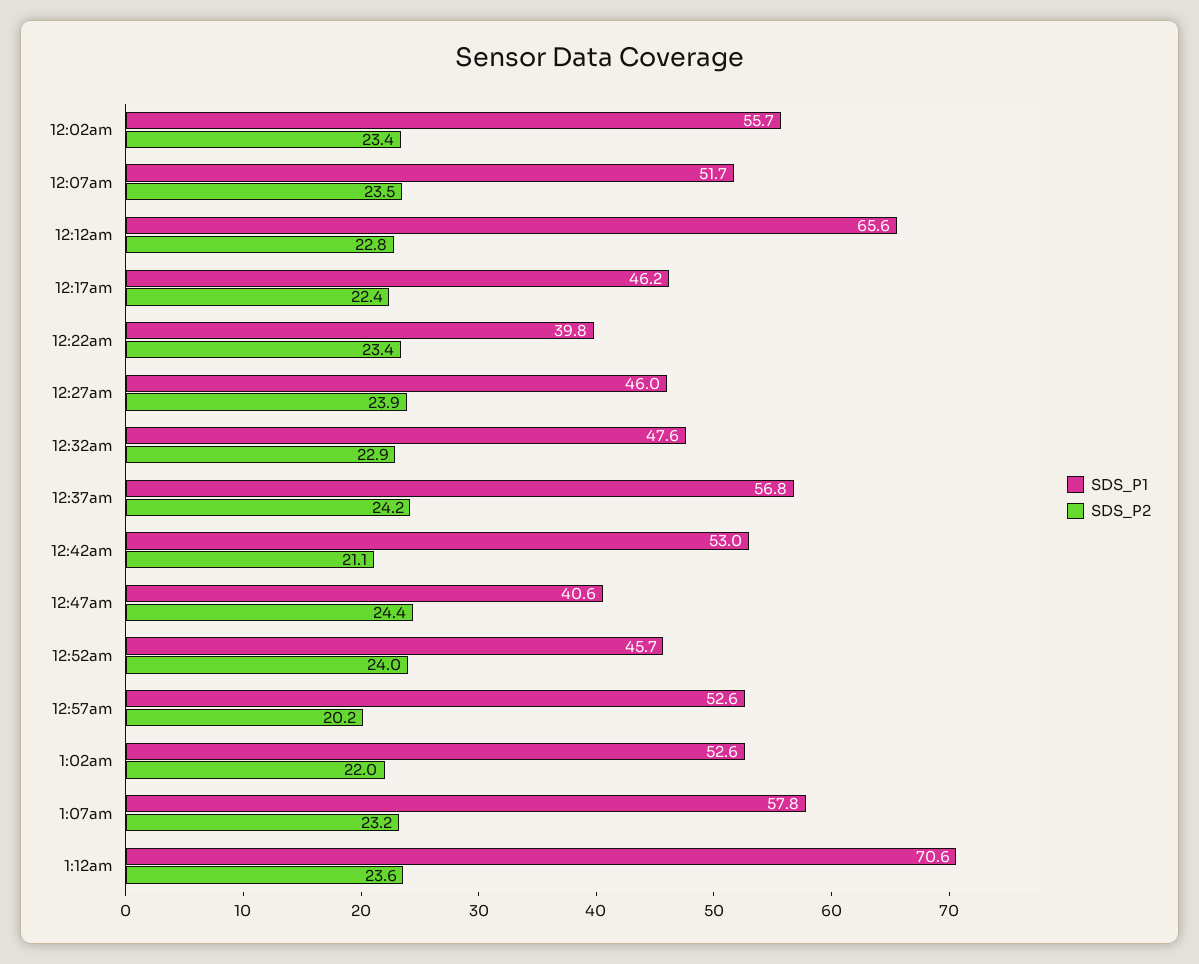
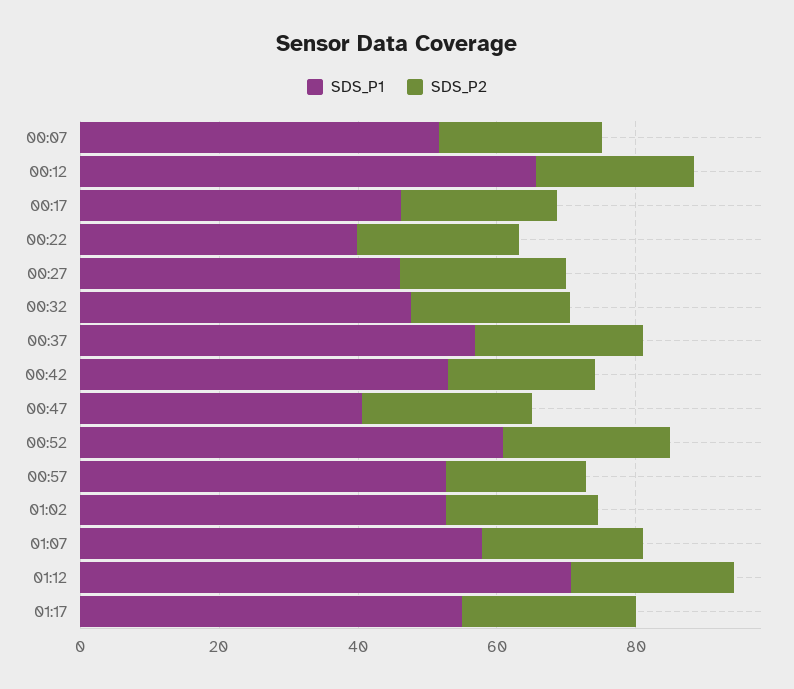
SDS_P1, 12:02am: 55.7 -> none
SDS_P2, 12:02am: 23.4 -> none
SDS_P1, 12:52am: 45.7 -> 60
SDS_P1, 01:17: none -> 55
SDS_P2, 01:17: none -> 25

